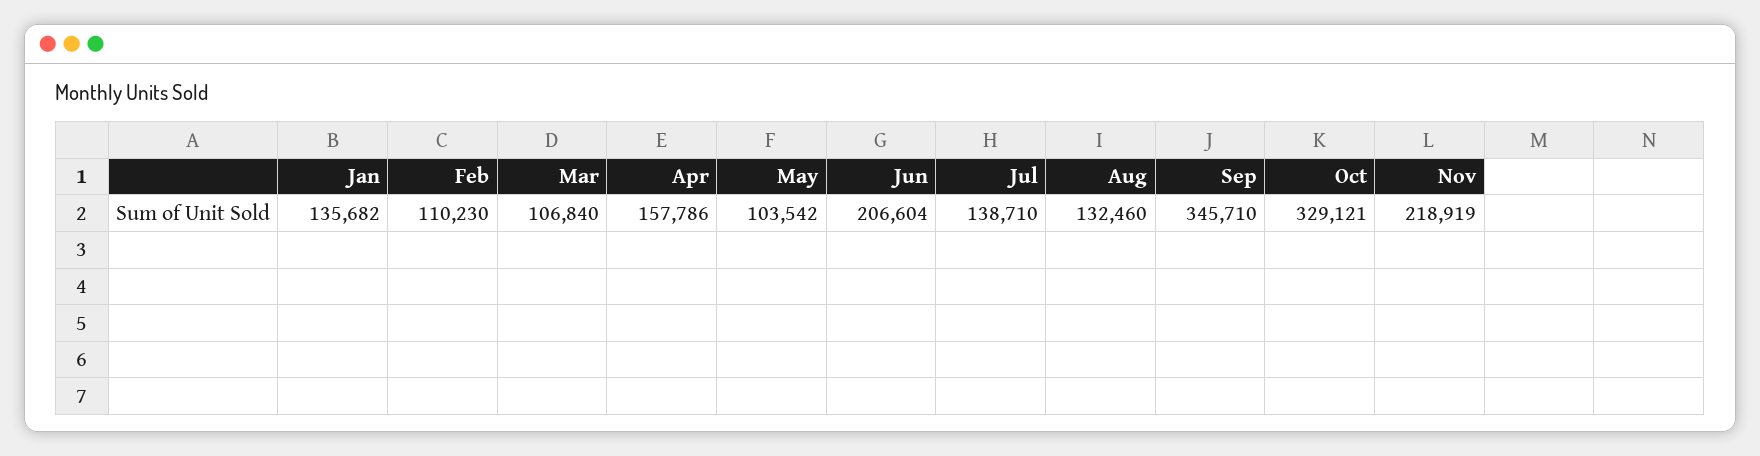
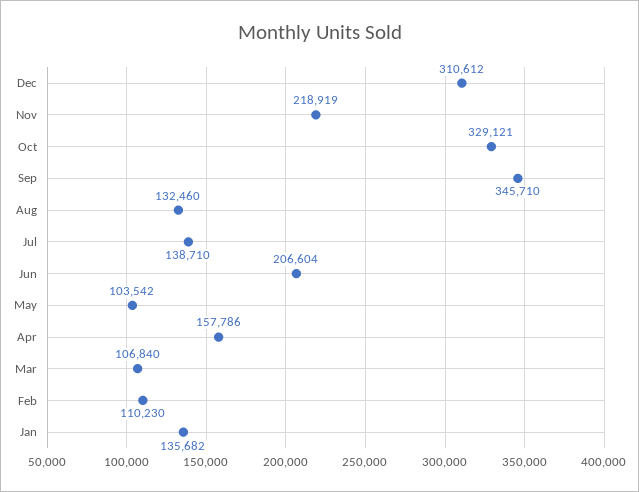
Dec: none -> 310612

